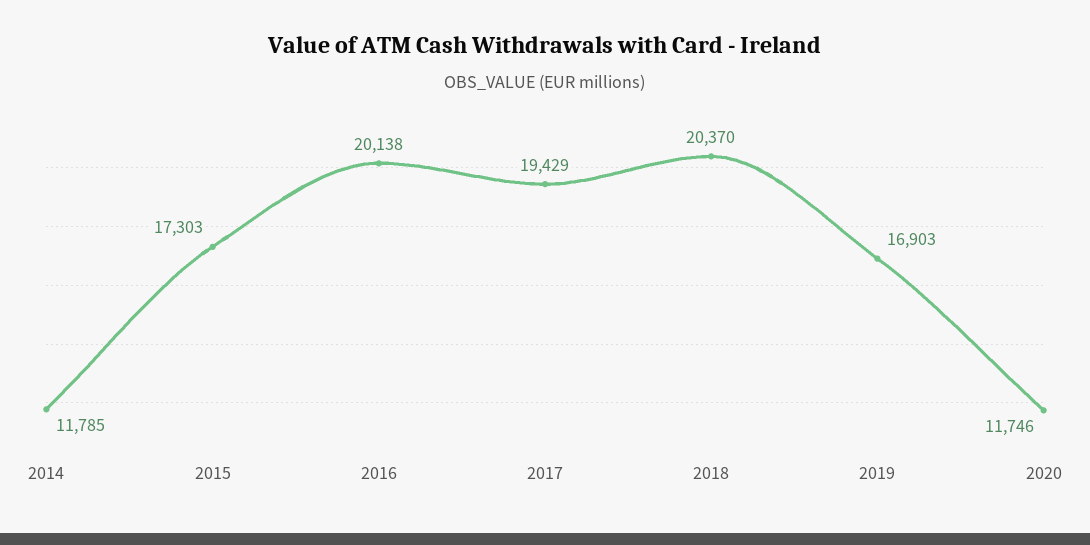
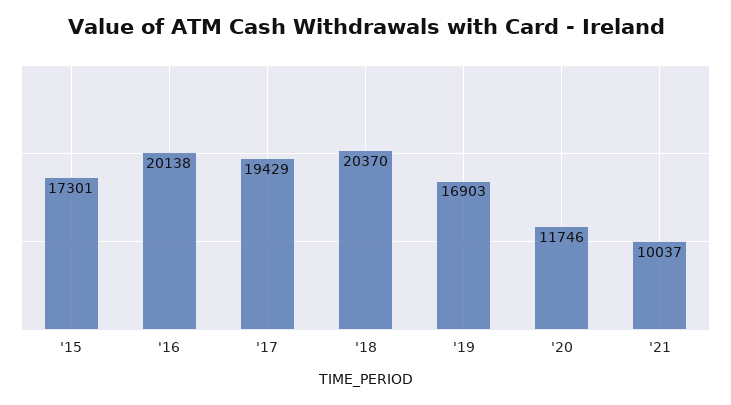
2014: 11785 -> none
2015: 17303 -> 17301
'21: none -> 10037

